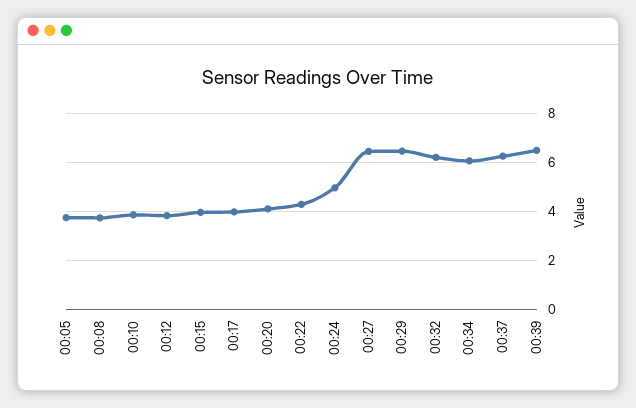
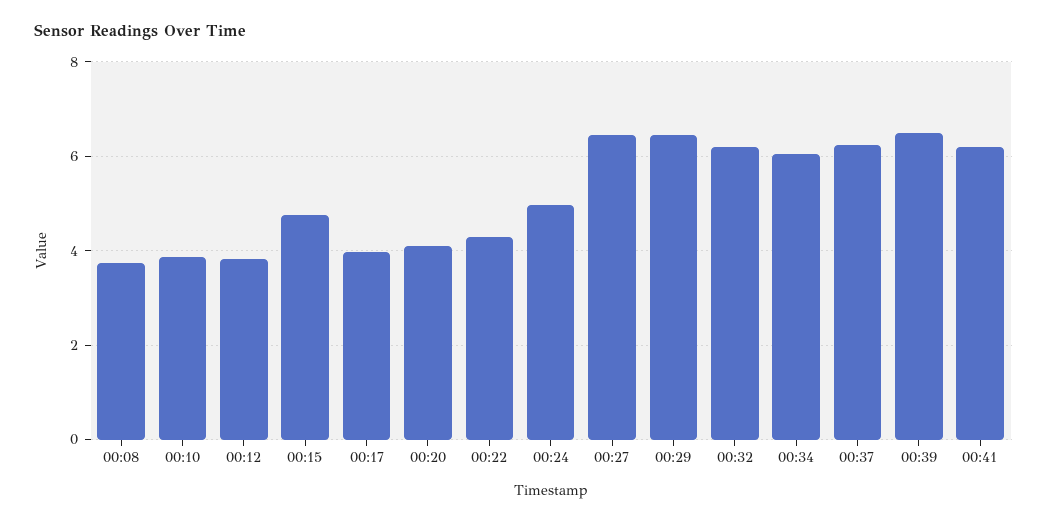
00:05: 3.75 -> none
00:15: 4 -> 4.8
00:41: none -> 6.2

